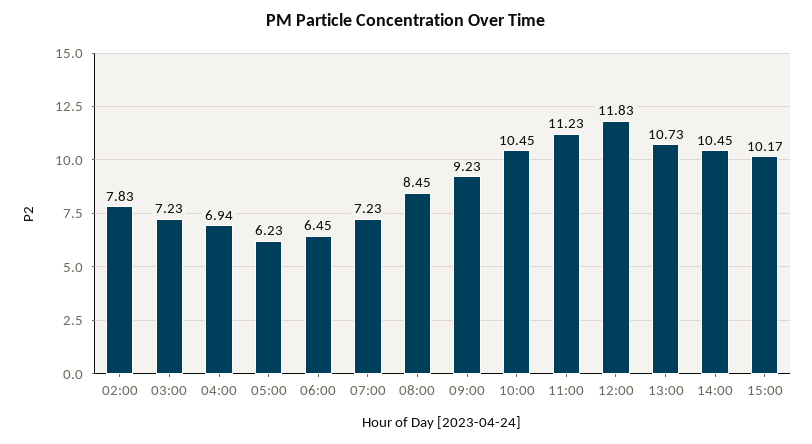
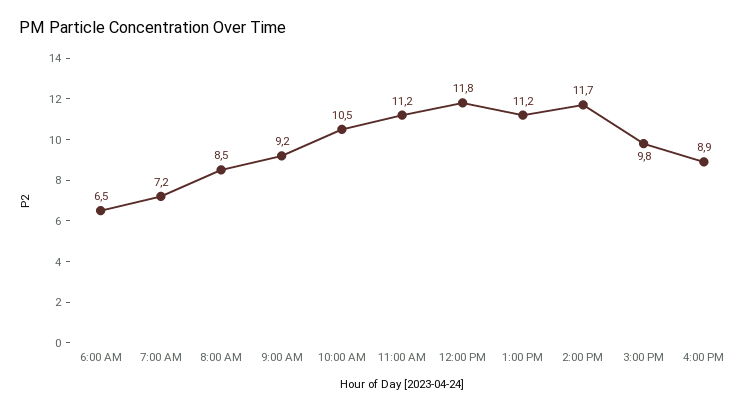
02:00: 7.83 -> none
03:00: 7.23 -> none
04:00: 6.94 -> none
05:00: 6.23 -> none
13:00: 10.73 -> 11.2
14:00: 10.45 -> 11.7
15:00: 10.17 -> 9.8
4:00 PM: none -> 8.9

